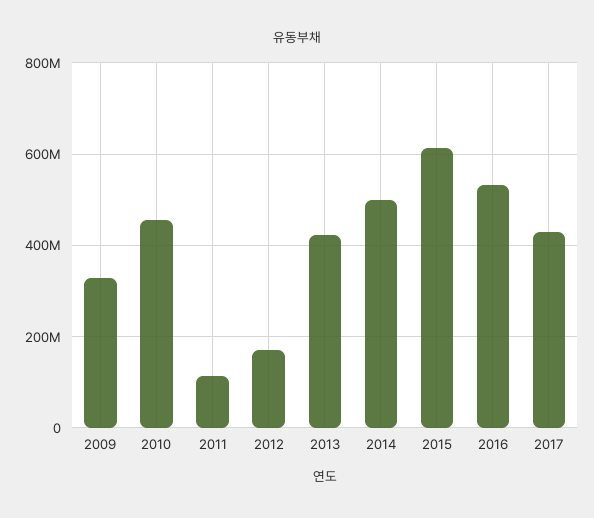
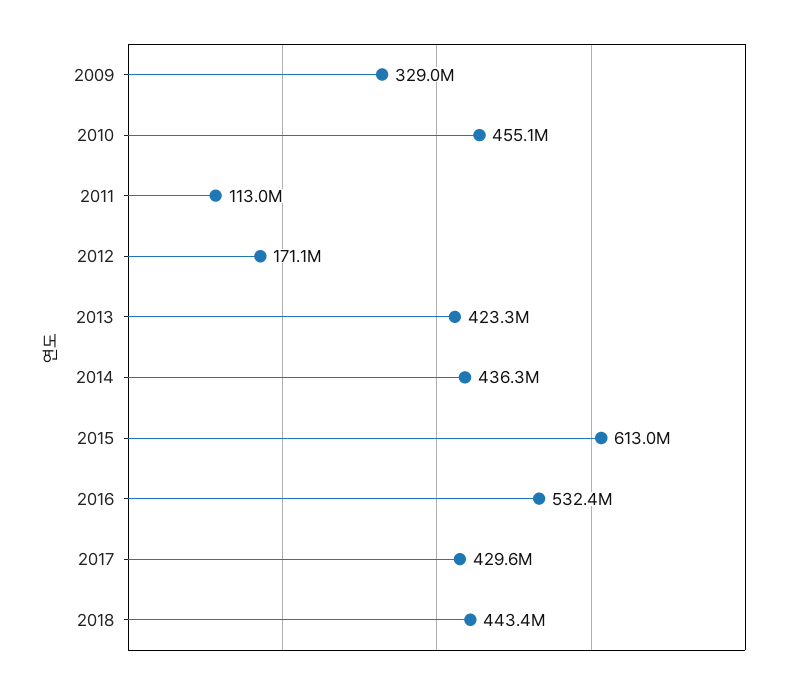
2014: 500000000 -> 436300000
2018: none -> 443400000

